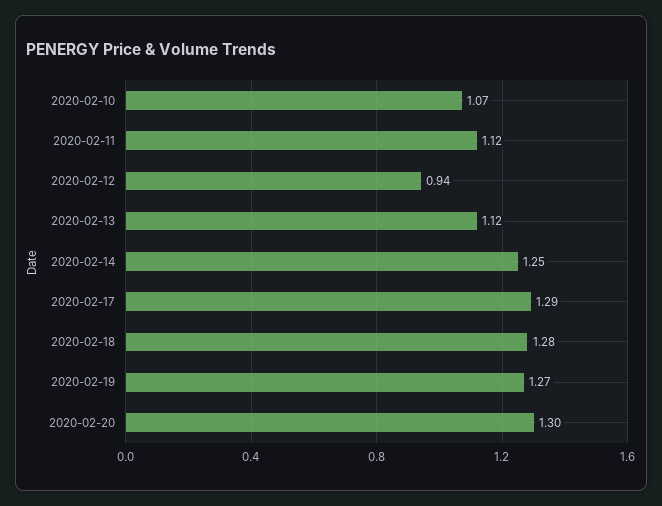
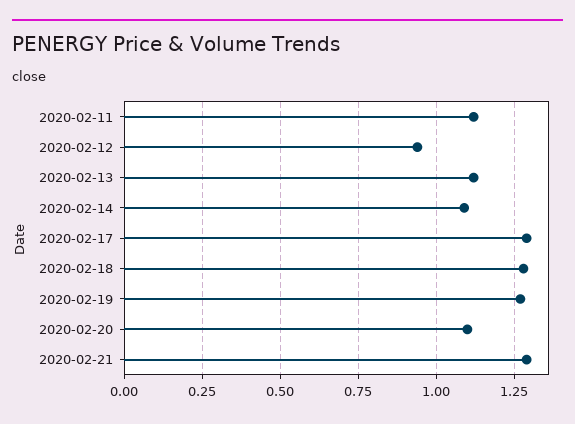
2020-02-10: 1.07 -> none
2020-02-14: 1.25 -> 1.1
2020-02-20: 1.3 -> 1.1
2020-02-21: none -> 1.3

